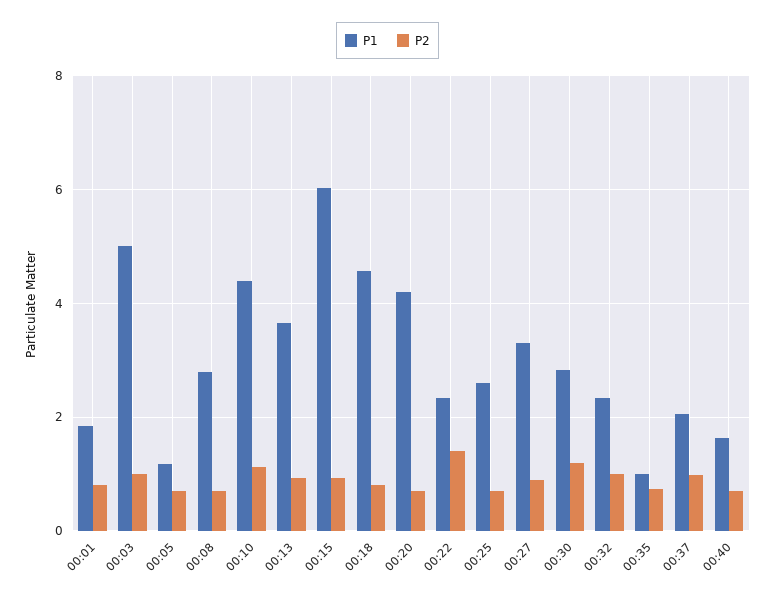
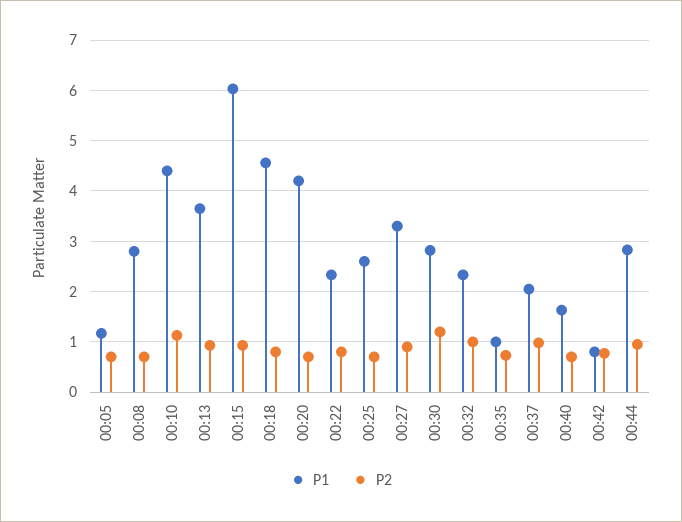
P1, 00:01: 1.8 -> none
P2, 00:01: 0.8 -> none
P1, 00:03: 5 -> none
P2, 00:03: 1 -> none
P2, 00:22: 1.4 -> 0.8
P1, 00:42: none -> 0.8
P2, 00:42: none -> 0.8
P1, 00:44: none -> 2.8
P2, 00:44: none -> 1

